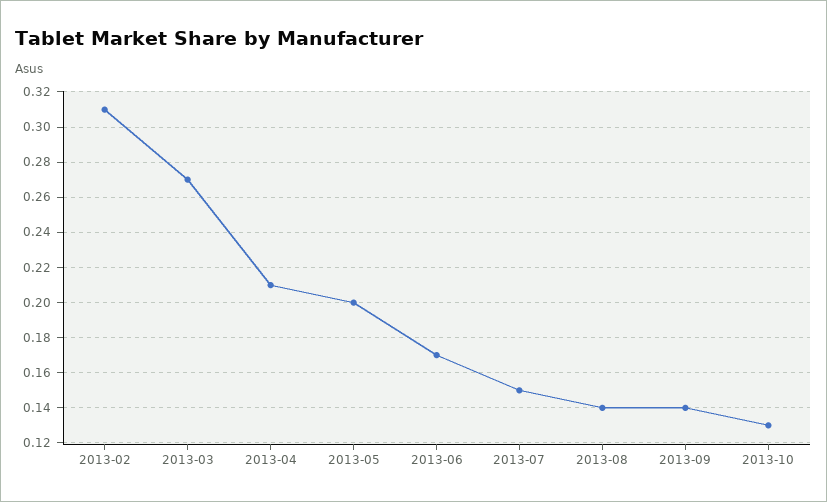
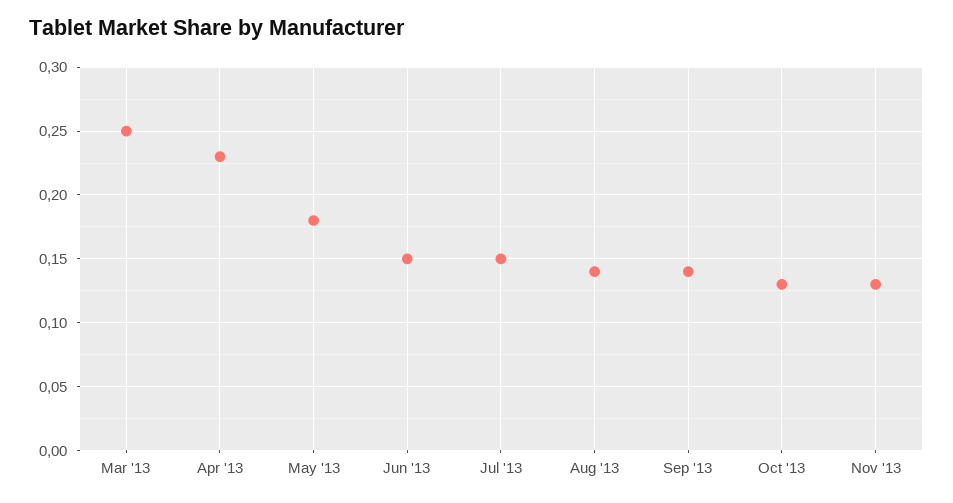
2013-02: 0.31 -> none
2013-03: 0.27 -> 0.25
2013-04: 0.21 -> 0.23
2013-05: 0.2 -> 0.18
2013-06: 0.17 -> 0.15
Nov '13: none -> 0.13

